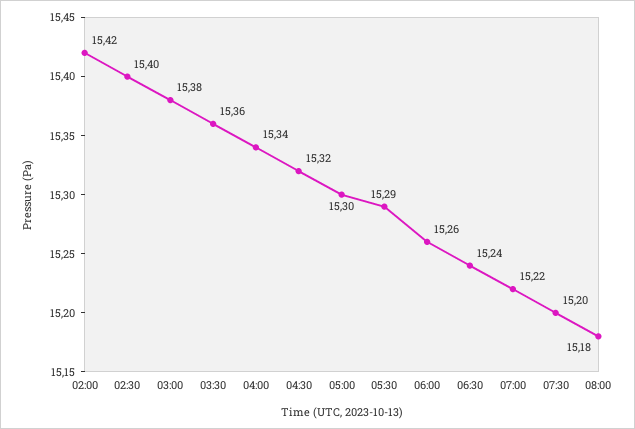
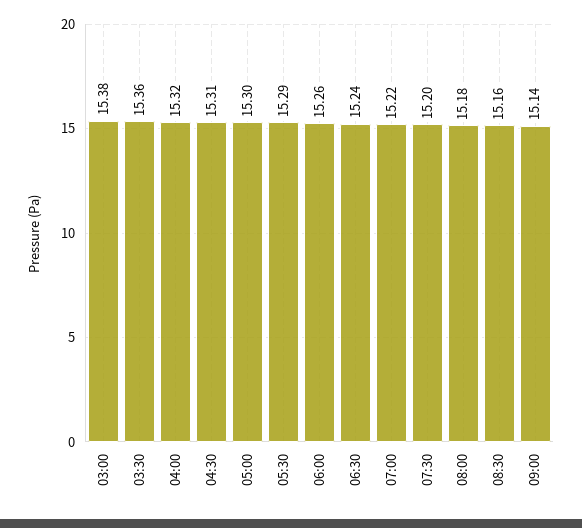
02:00: 15.42 -> none
02:30: 15.4 -> none
04:00: 15.34 -> 15.32
04:30: 15.32 -> 15.31
08:30: none -> 15.16
09:00: none -> 15.14

